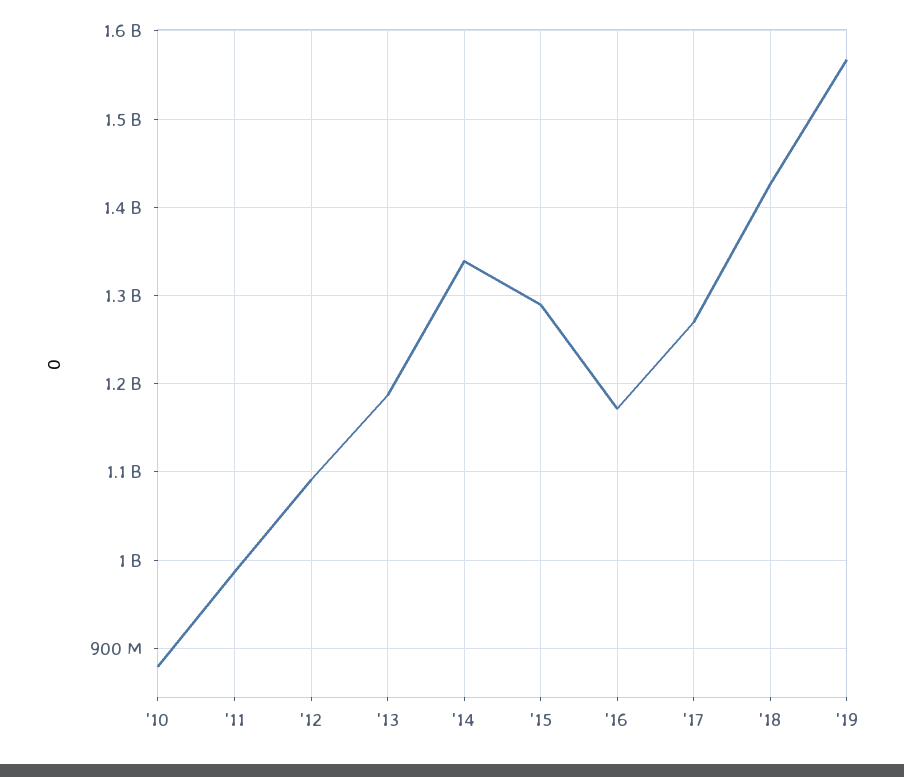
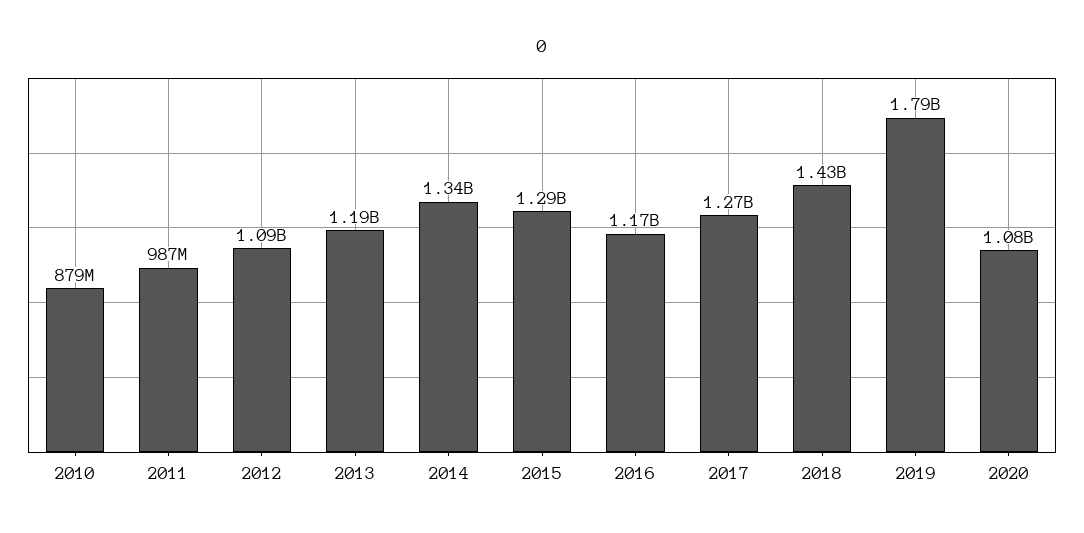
'19: 1570000000 -> 1790000000
2020: none -> 1080000000

